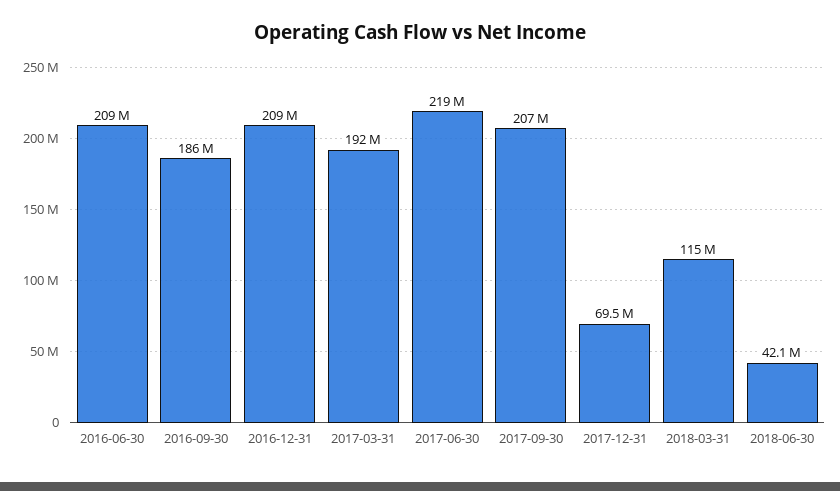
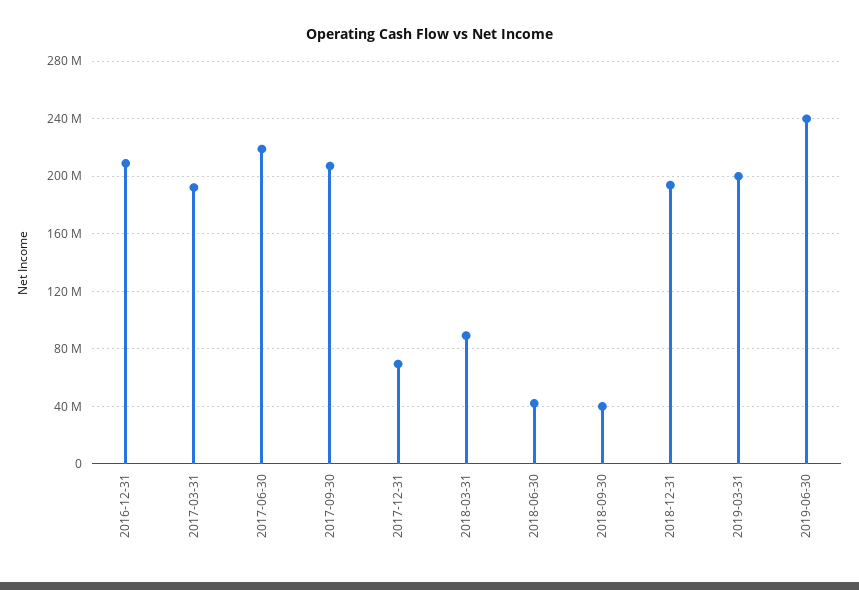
2016-06-30: 209000000 -> none
2016-09-30: 186000000 -> none
2018-03-31: 115000000 -> 90000000
2018-09-30: none -> 40000000
2018-12-31: none -> 195000000
2019-03-31: none -> 200000000
2019-06-30: none -> 240000000

